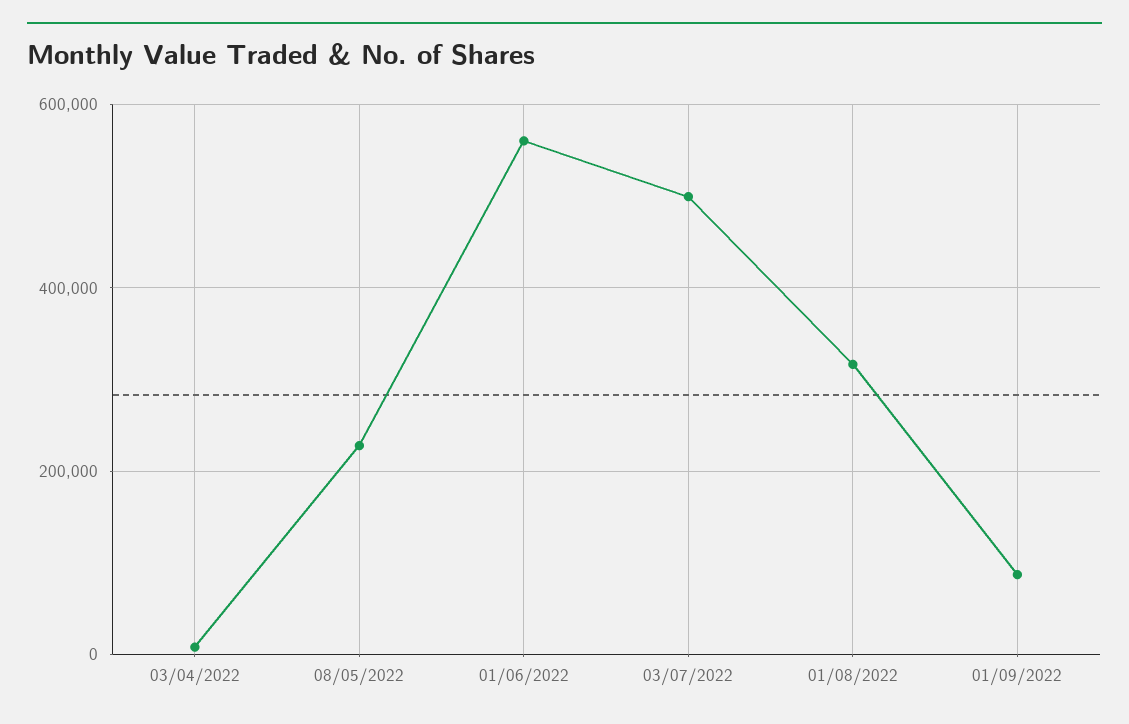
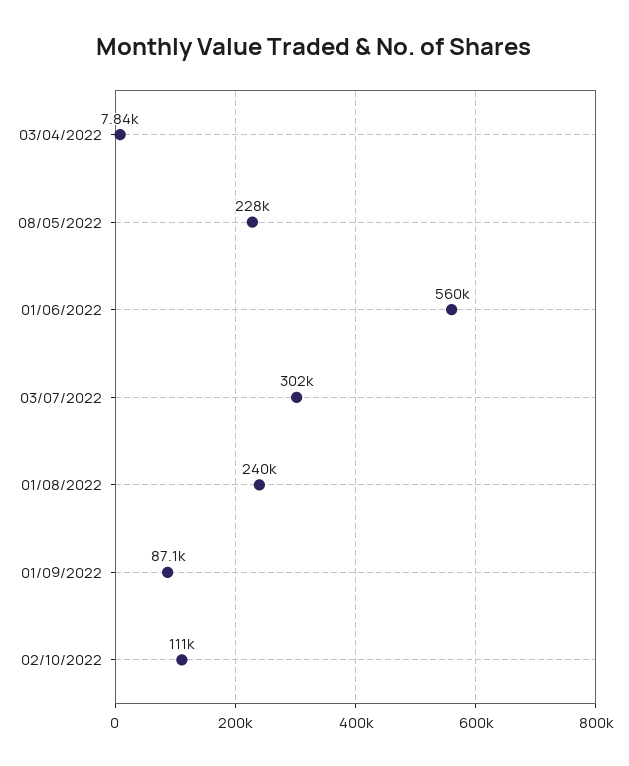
03/07/2022: 500000 -> 302000
01/08/2022: 320000 -> 240000
02/10/2022: none -> 111000

